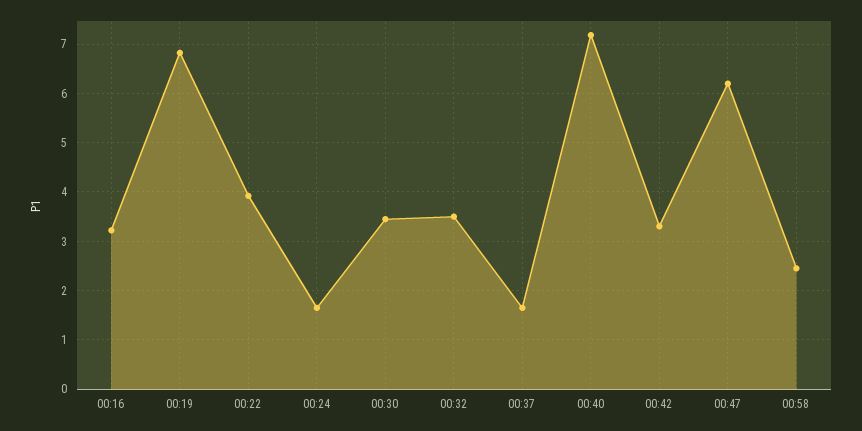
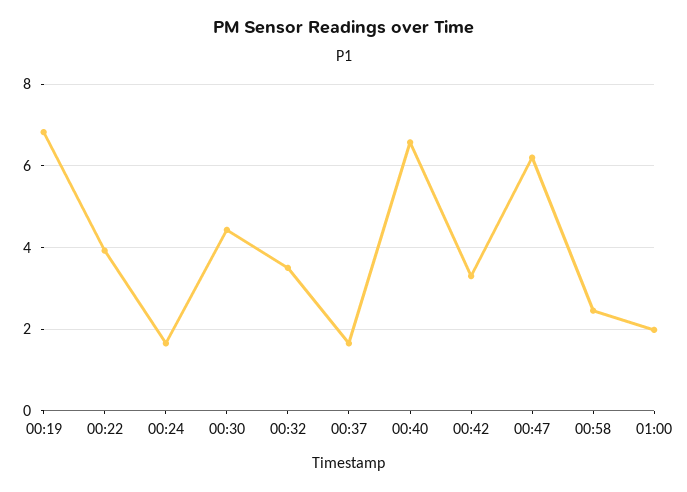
00:16: 3.2 -> none
00:30: 3.4 -> 4.4
00:40: 7.2 -> 6.6
01:00: none -> 2

